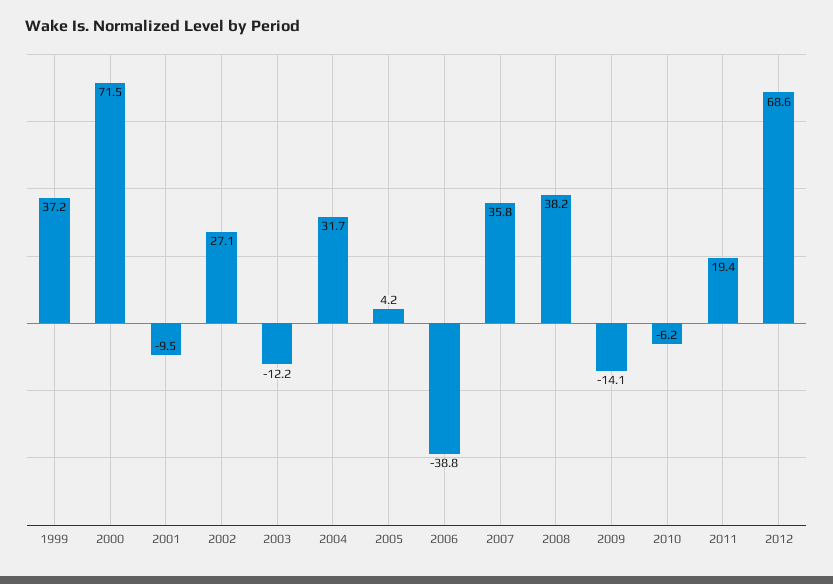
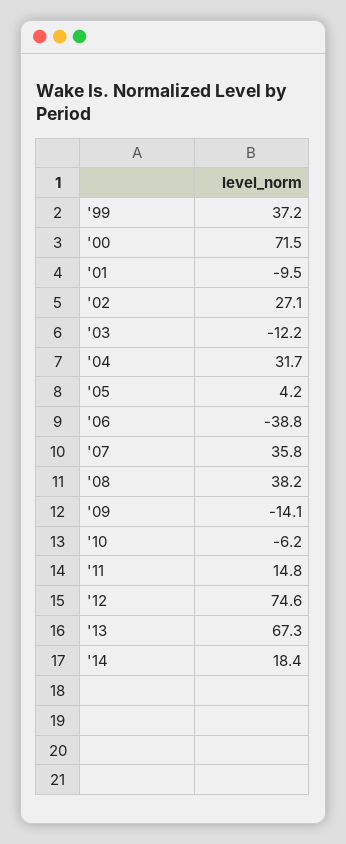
2011: 19.4 -> 14.8
2012: 68.6 -> 74.6
'13: none -> 67.3
'14: none -> 18.4

